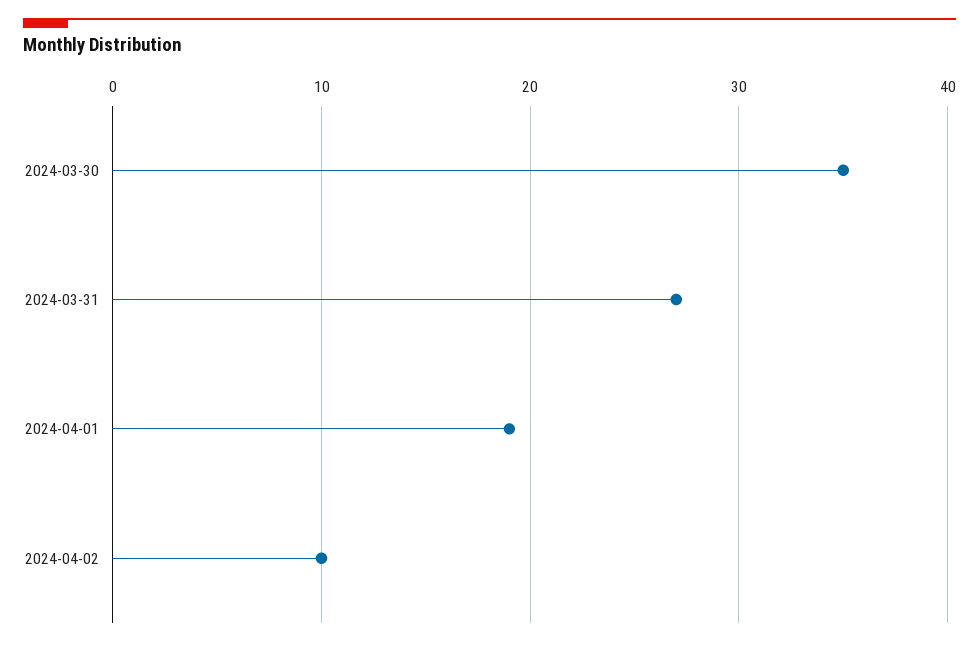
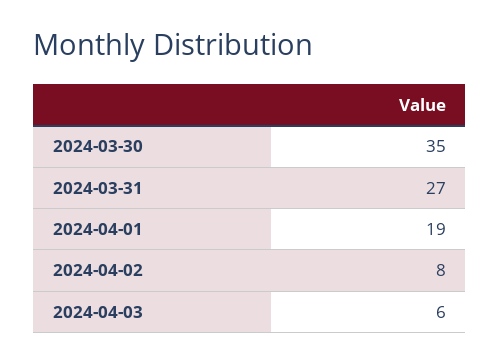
2024-04-02: 10 -> 8
2024-04-03: none -> 6

